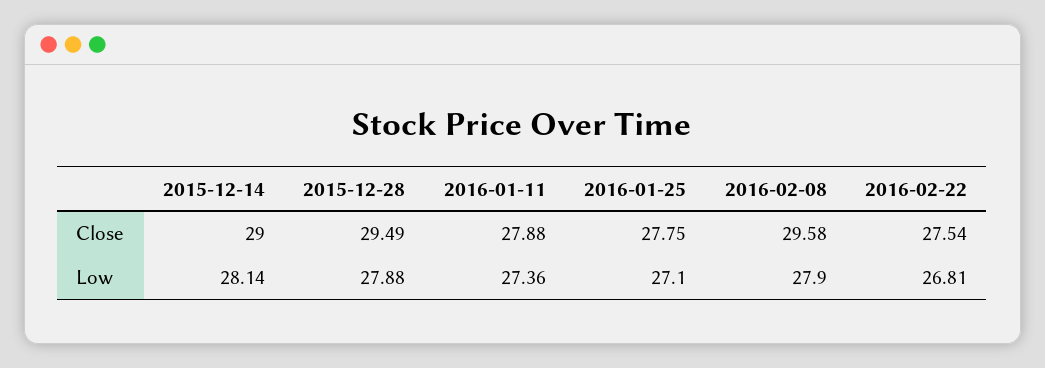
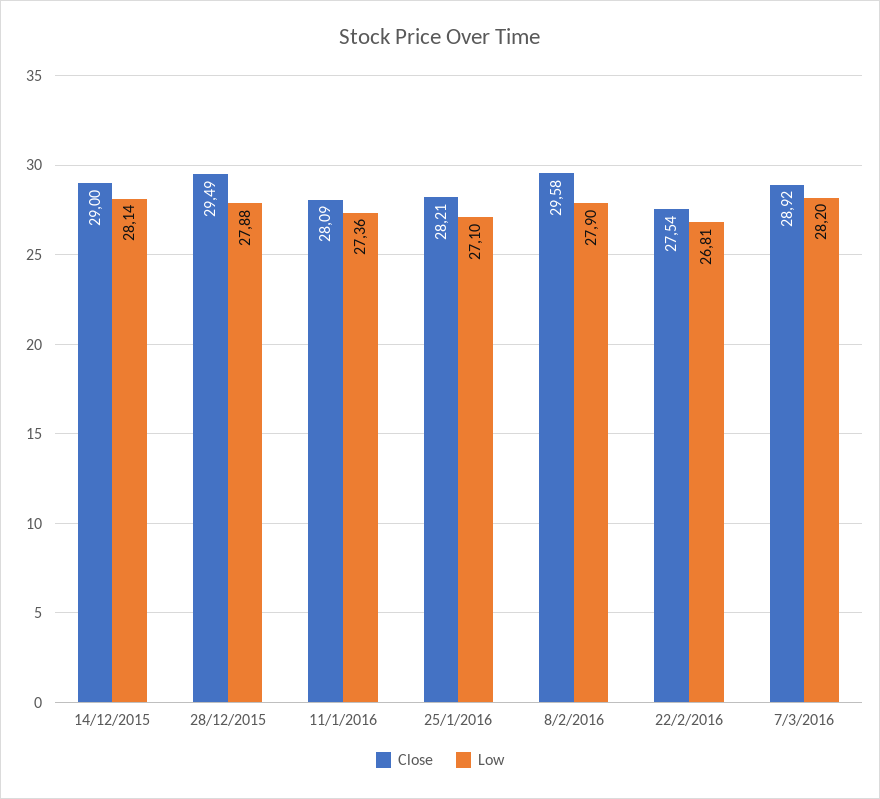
Close, 2016-01-11: 27.88 -> 28.09
Close, 2016-01-25: 27.75 -> 28.21
Close, 7/3/2016: none -> 28.92
Low, 7/3/2016: none -> 28.2

